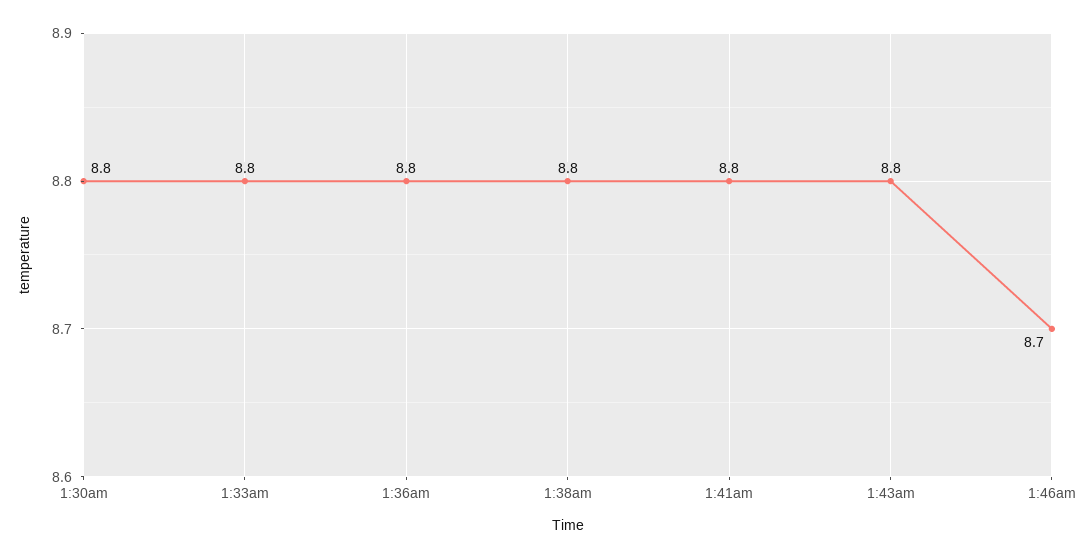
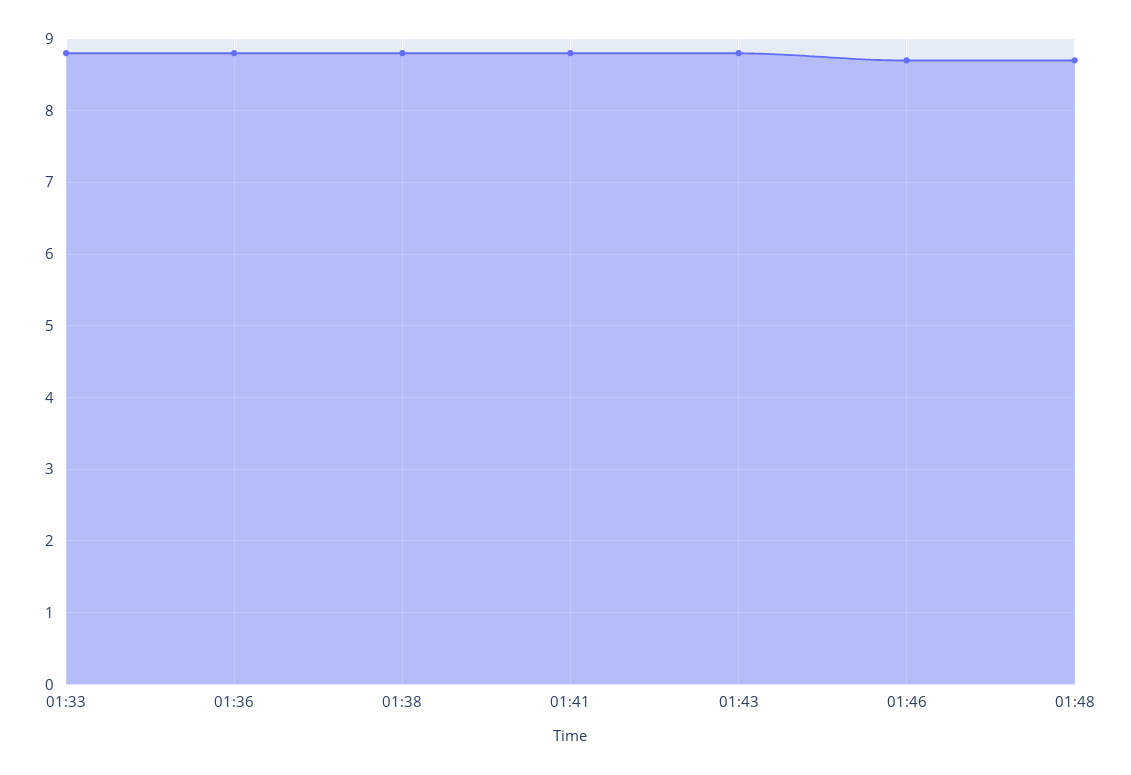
1:30am: 8.8 -> none
01:48: none -> 8.7

